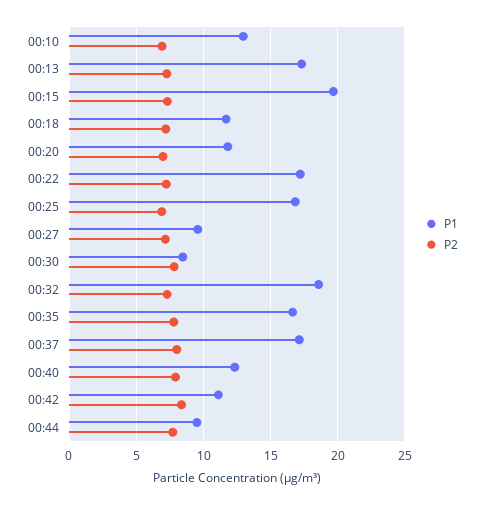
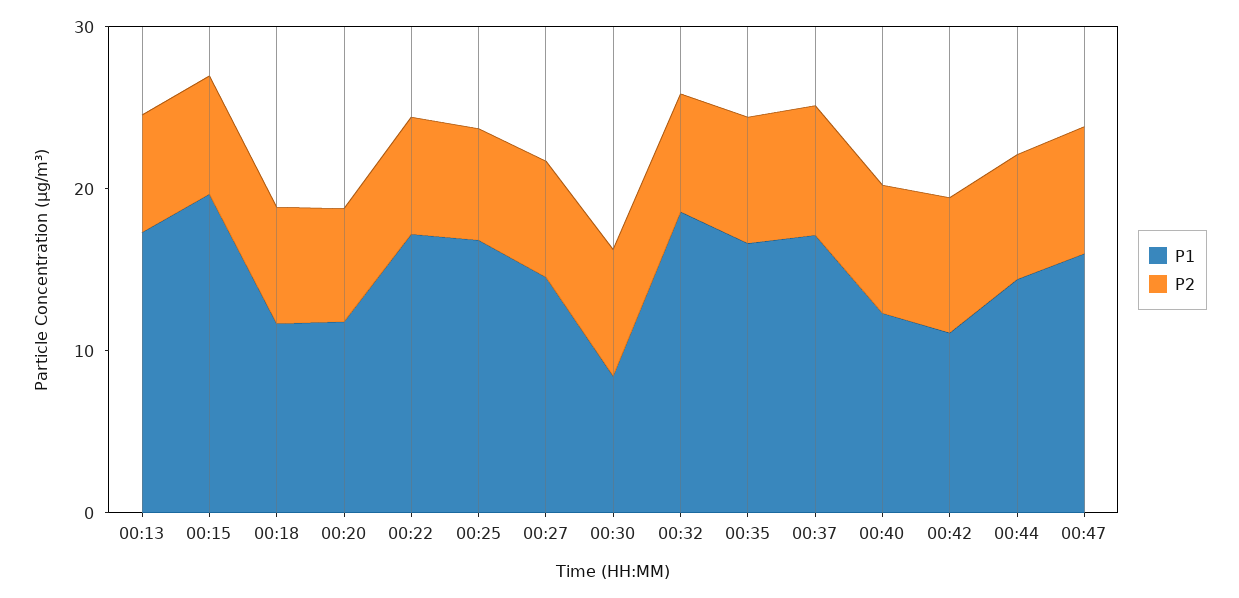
P1, 00:10: 13 -> none
P2, 00:10: 7 -> none
P1, 00:27: 9.5 -> 14
P1, 00:44: 9.5 -> 14
P1, 00:47: none -> 16
P2, 00:47: none -> 8

